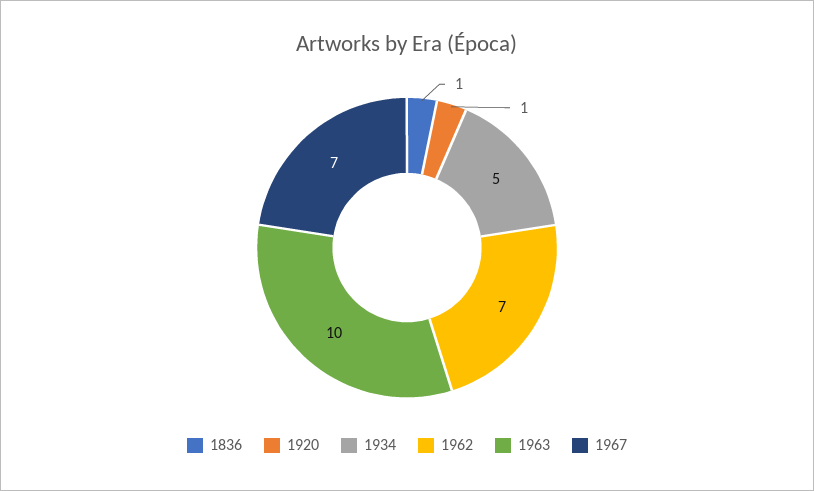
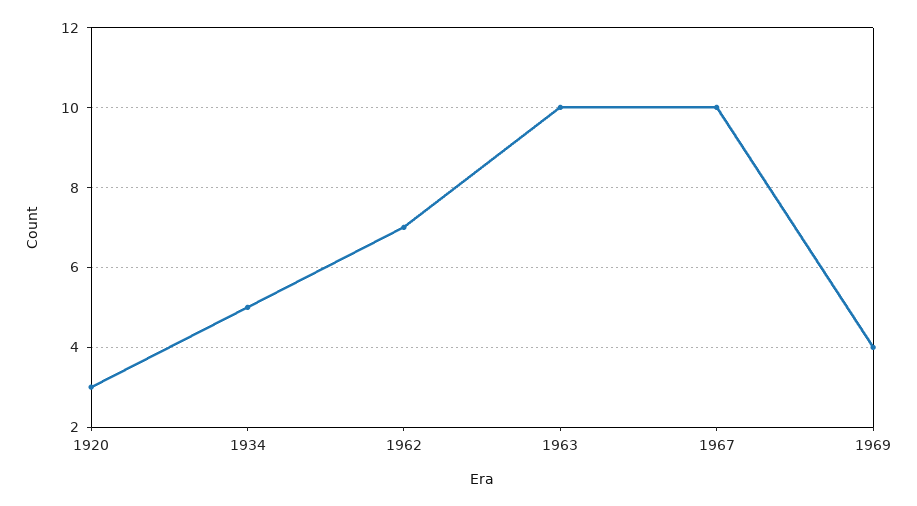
1836: 1 -> none
1920: 1 -> 3
1967: 7 -> 10
1969: none -> 4

